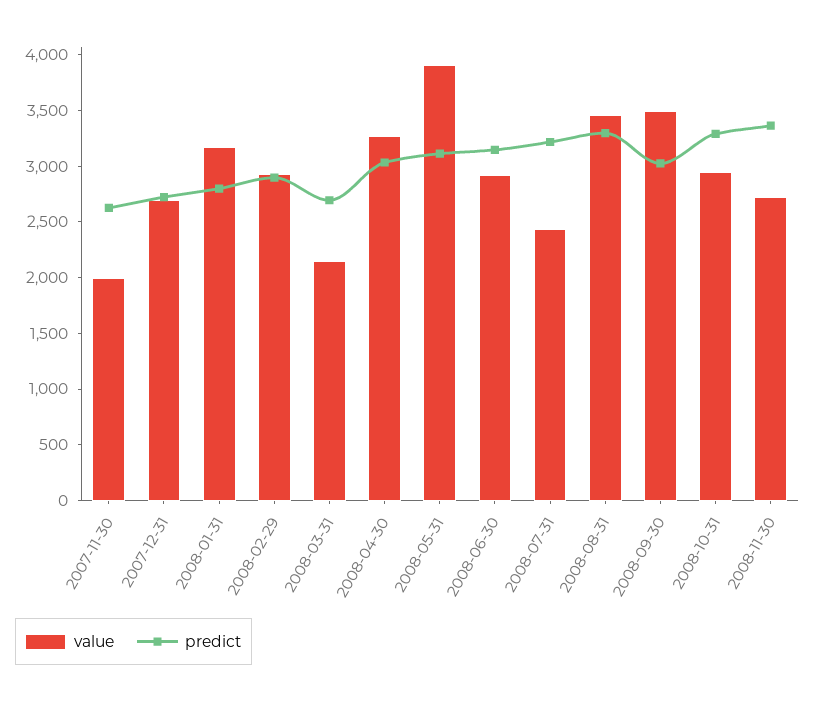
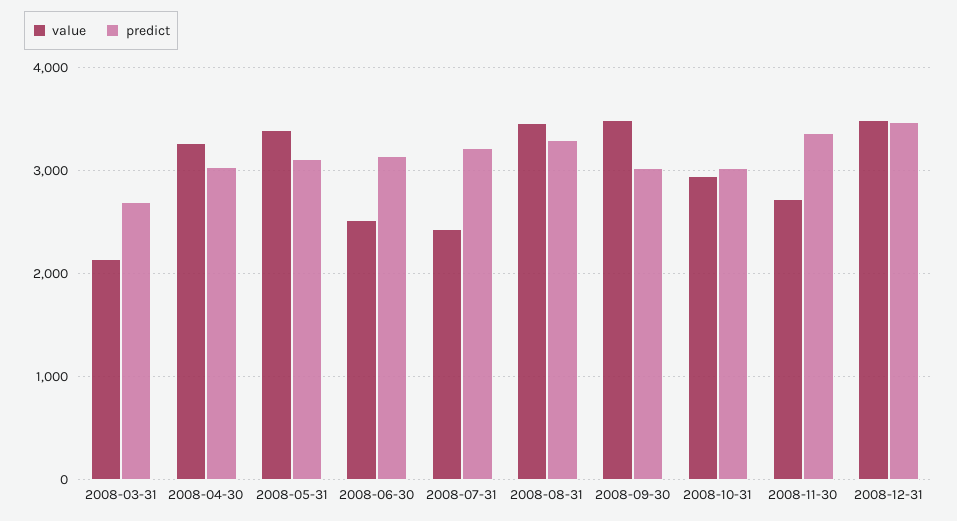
value, 2007-11-30: 2000 -> none
predict, 2007-11-30: 2600 -> none
value, 2007-12-31: 2700 -> none
predict, 2007-12-31: 2700 -> none
value, 2008-01-31: 3200 -> none
predict, 2008-01-31: 2800 -> none
value, 2008-02-29: 2900 -> none
predict, 2008-02-29: 2900 -> none
value, 2008-05-31: 3900 -> 3400
value, 2008-06-30: 2900 -> 2500
predict, 2008-10-31: 3300 -> 3000
value, 2008-12-31: none -> 3500
predict, 2008-12-31: none -> 3500

